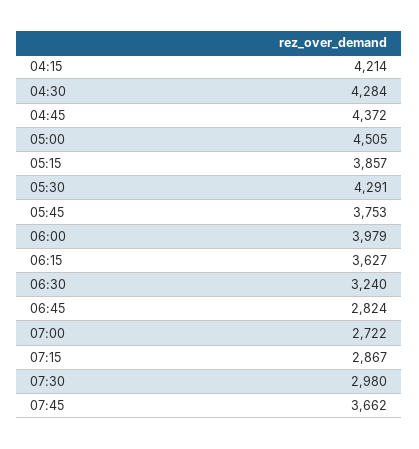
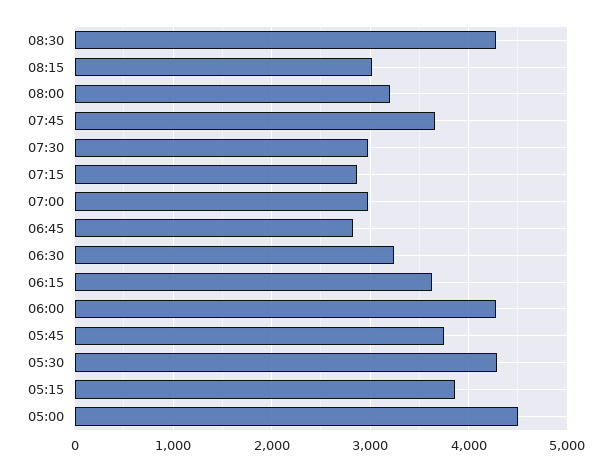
04:15: 4214 -> none
04:30: 4284 -> none
04:45: 4372 -> none
06:00: 3979 -> 4300
07:00: 2722 -> 3000
08:30: none -> 4300
08:15: none -> 3000
08:00: none -> 3200

